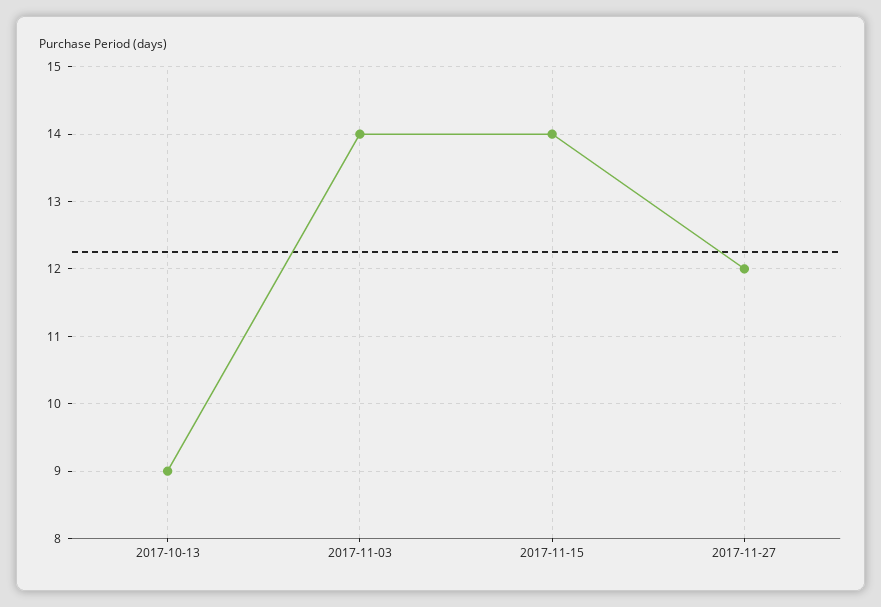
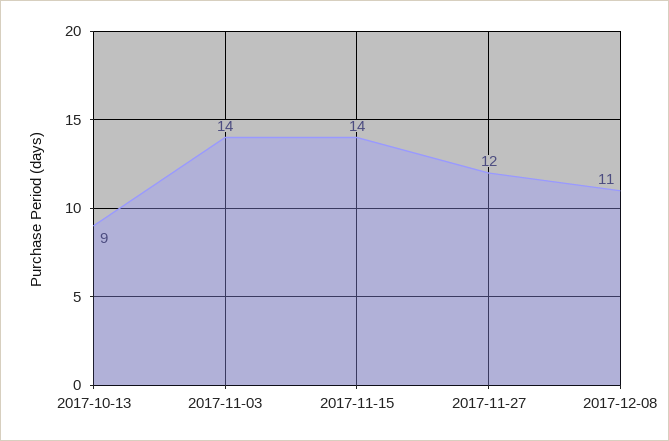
2017-12-08: none -> 11

